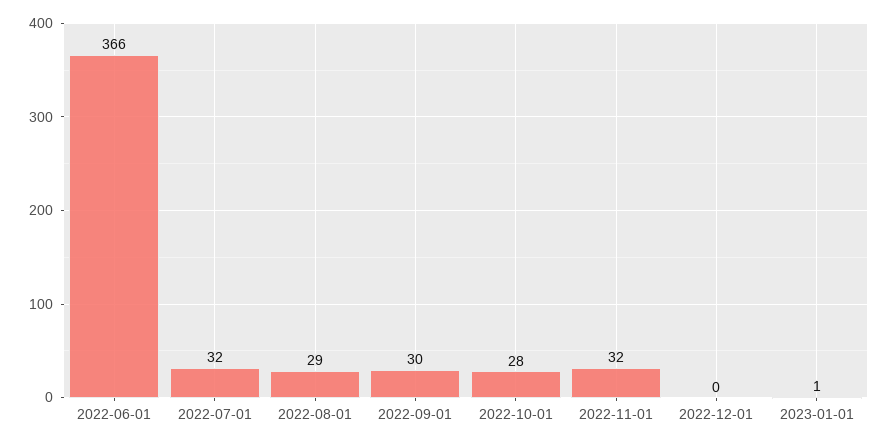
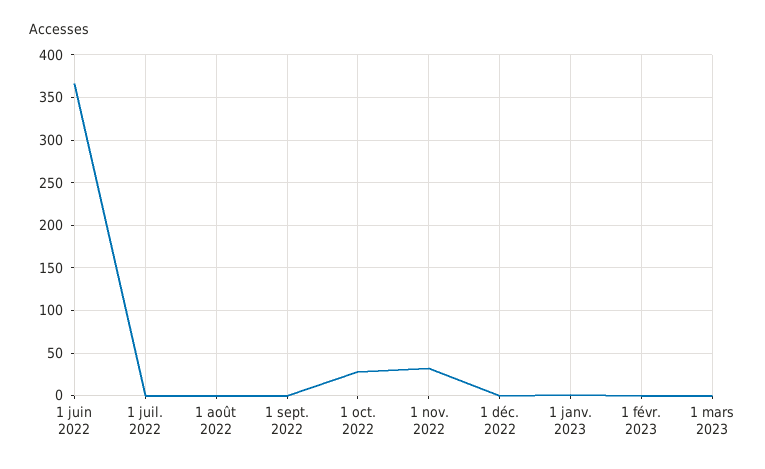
2022-07-01: 32 -> 0
2022-08-01: 29 -> 0
2022-09-01: 30 -> 0
1 févr. 2023: none -> 0
1 mars 2023: none -> 0

